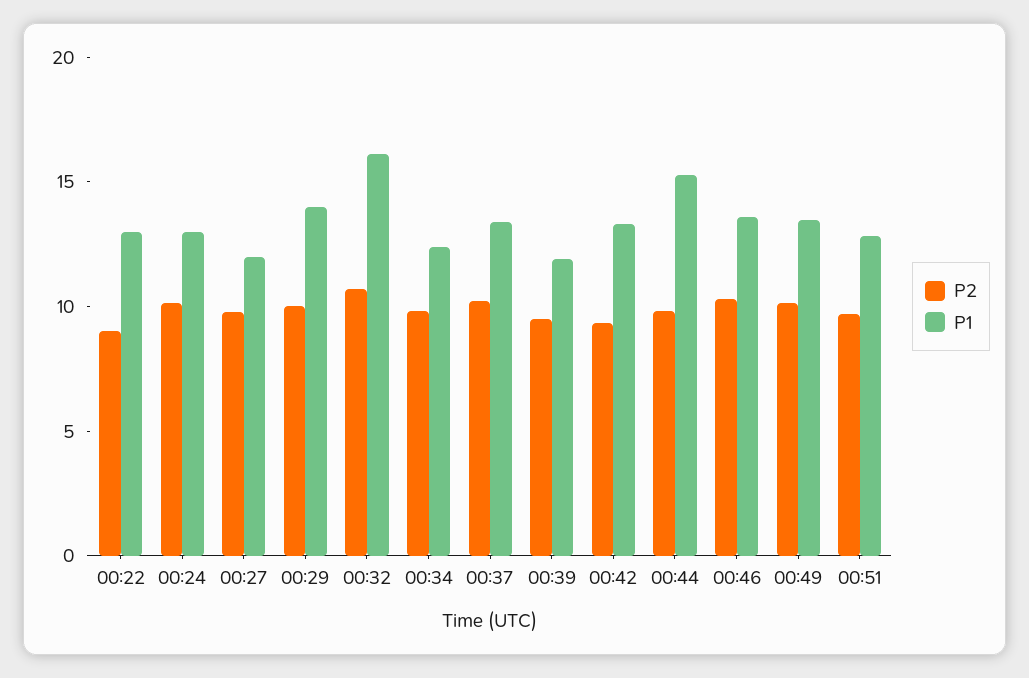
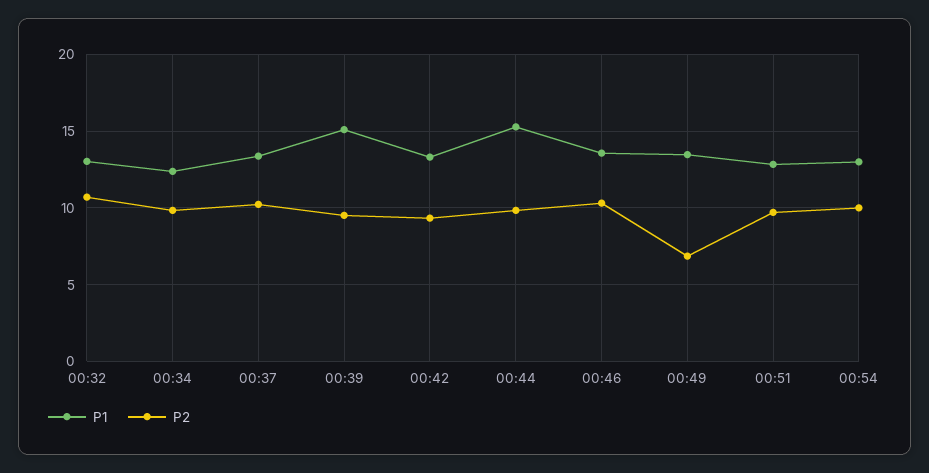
P2, 00:22: 9 -> none
P1, 00:22: 13 -> none
P2, 00:24: 10 -> none
P1, 00:24: 13 -> none
P2, 00:27: 10 -> none
P1, 00:27: 12 -> none
P2, 00:29: 10 -> none
P1, 00:29: 14 -> none
P1, 00:32: 16 -> 13
P1, 00:39: 12 -> 15
P2, 00:49: 10 -> 7
P1, 00:54: none -> 13
P2, 00:54: none -> 10

